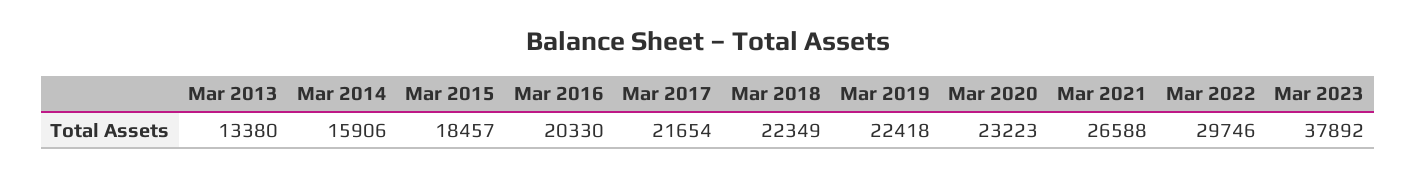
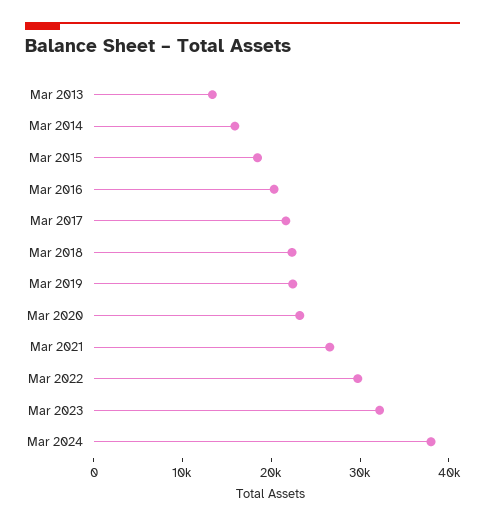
Mar 2023: 37892 -> 32000
Mar 2024: none -> 38000

